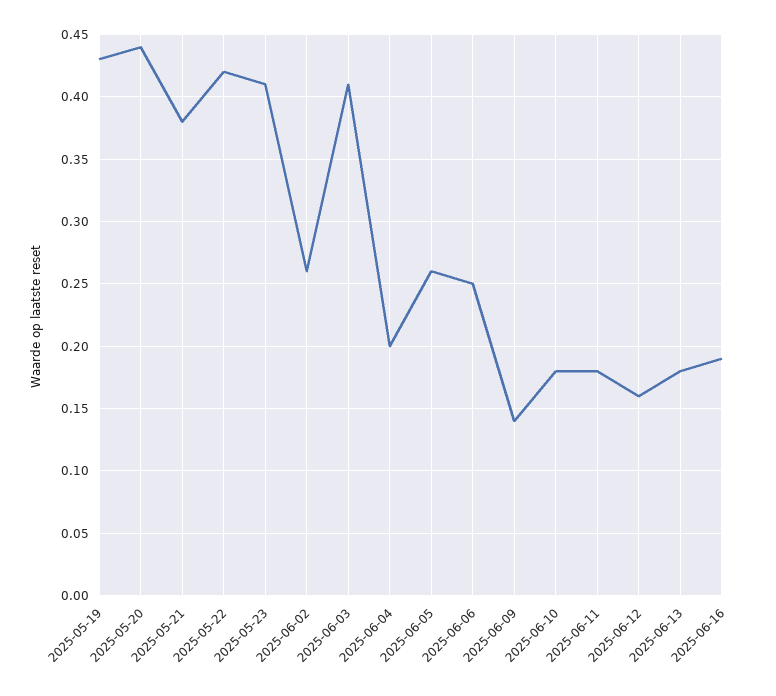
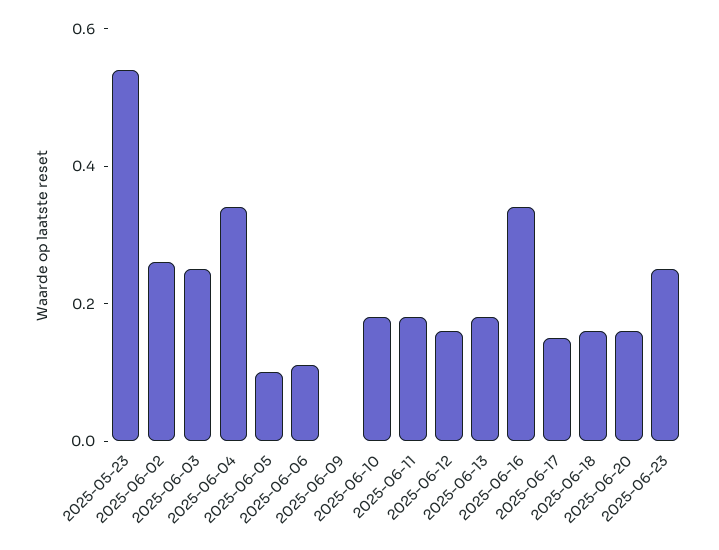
2025-05-19: 0.43 -> none
2025-05-20: 0.44 -> none
2025-05-21: 0.38 -> none
2025-05-22: 0.42 -> none
2025-05-23: 0.41 -> 0.55
2025-06-03: 0.41 -> 0.25
2025-06-04: 0.2 -> 0.35
2025-06-05: 0.26 -> 0.1
2025-06-06: 0.25 -> 0.1
2025-06-09: 0.14 -> 0
2025-06-16: 0.19 -> 0.35
2025-06-17: none -> 0.15
2025-06-18: none -> 0.15
2025-06-20: none -> 0.15
2025-06-23: none -> 0.25

